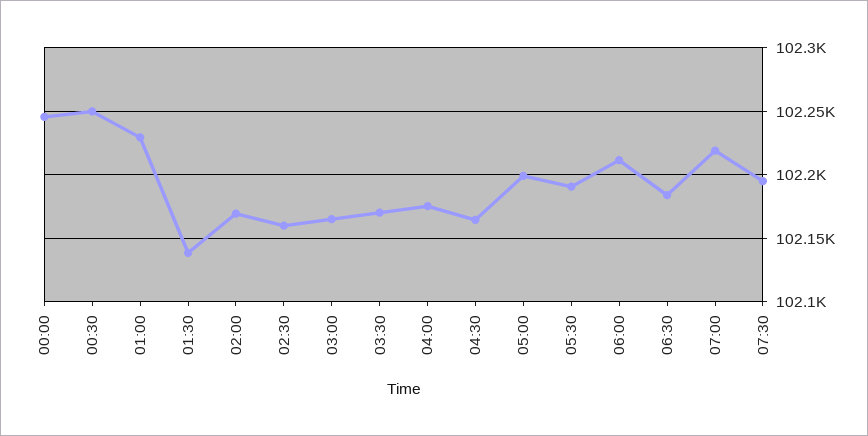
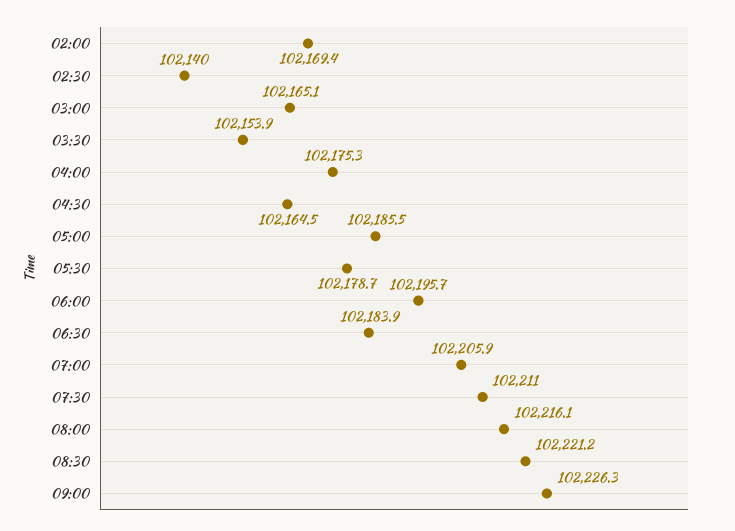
00:00: 102245 -> none
00:30: 102250 -> none
01:00: 102230 -> none
01:30: 102140 -> none
02:30: 102160 -> 102140
03:30: 102170 -> 102153.9
05:00: 102200 -> 102185.5
05:30: 102190 -> 102178.7
06:00: 102210 -> 102195.7
07:00: 102220 -> 102205.9
07:30: 102195 -> 102211
08:00: none -> 102216.1
08:30: none -> 102221.2
09:00: none -> 102226.3

